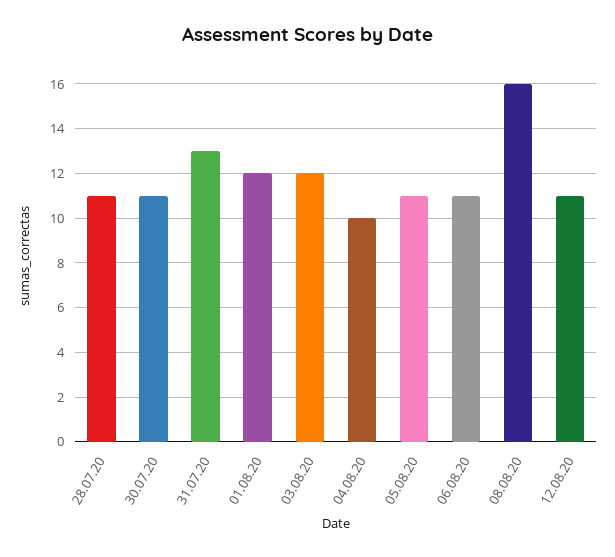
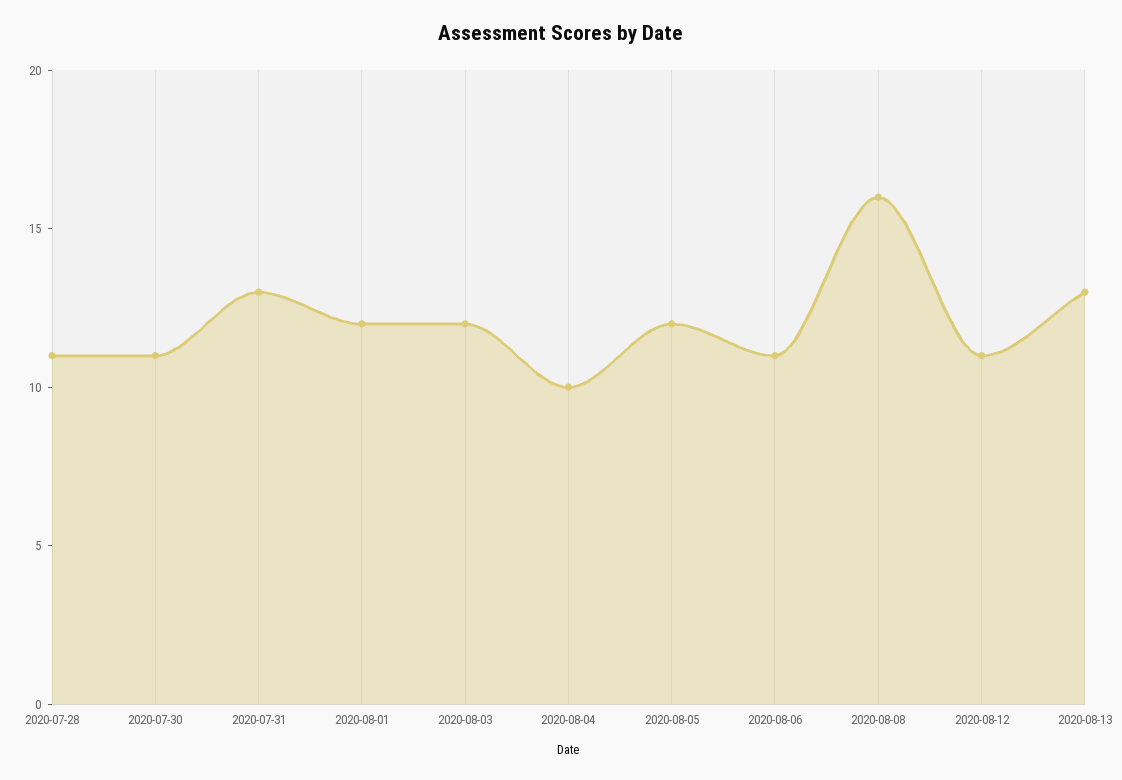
05.08.20: 11 -> 12
2020-08-13: none -> 13

